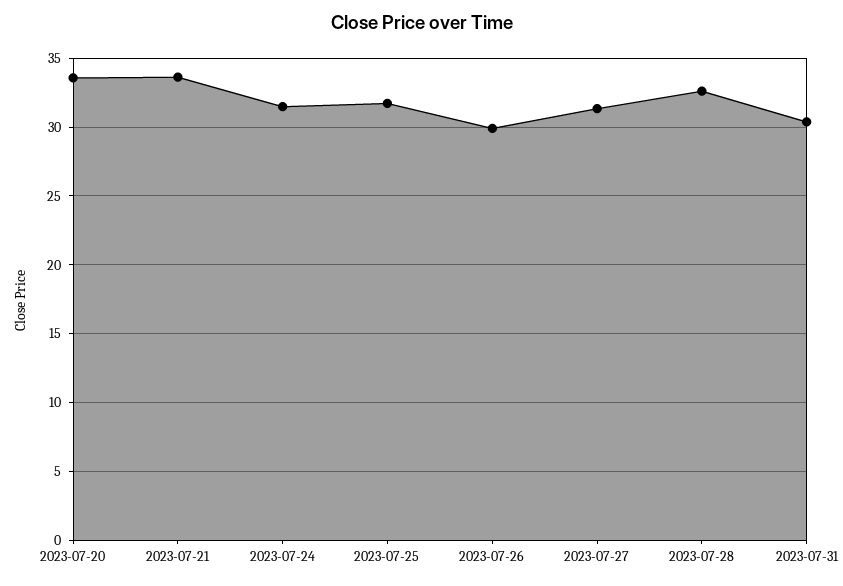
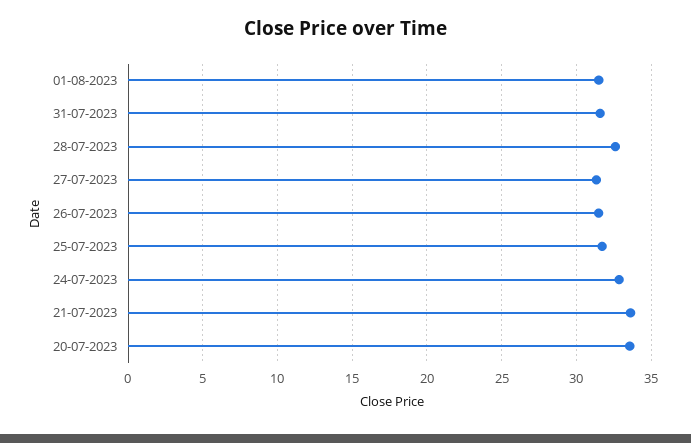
2023-07-24: 31.5 -> 33
2023-07-26: 30 -> 31.5
2023-07-31: 30.5 -> 31.5
01-08-2023: none -> 31.5

